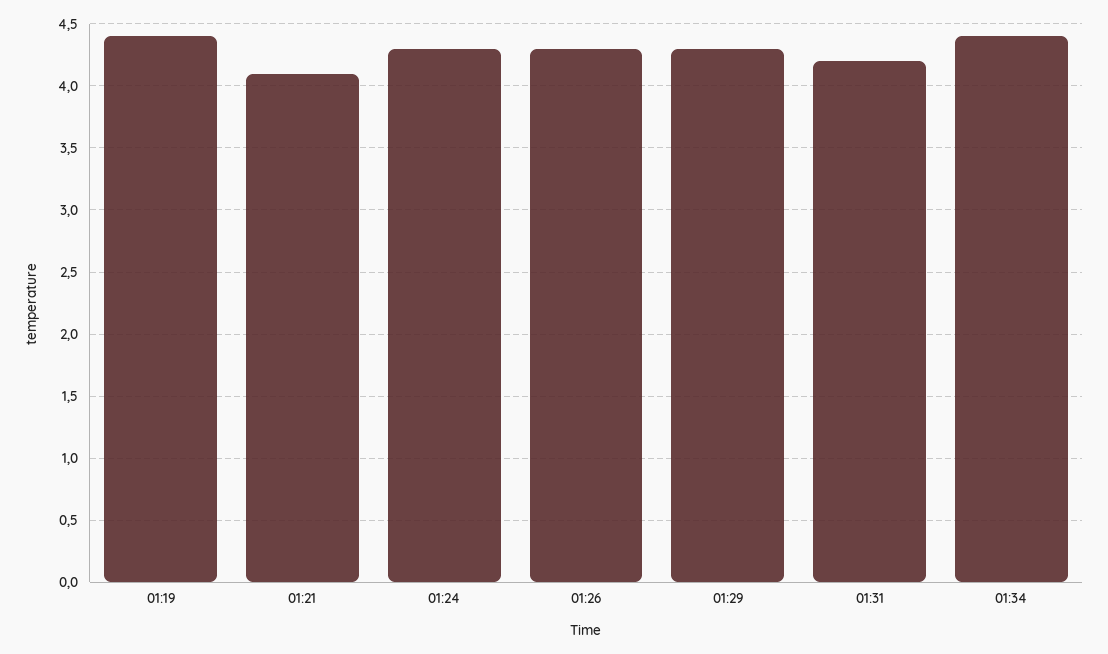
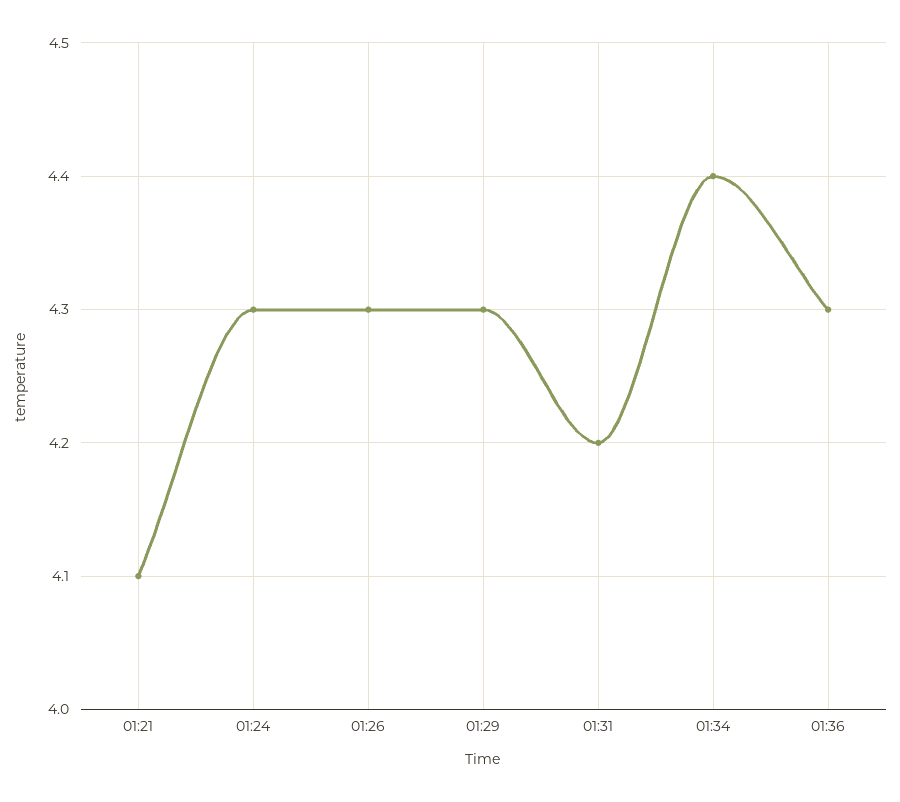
01:19: 4.4 -> none
01:36: none -> 4.3

